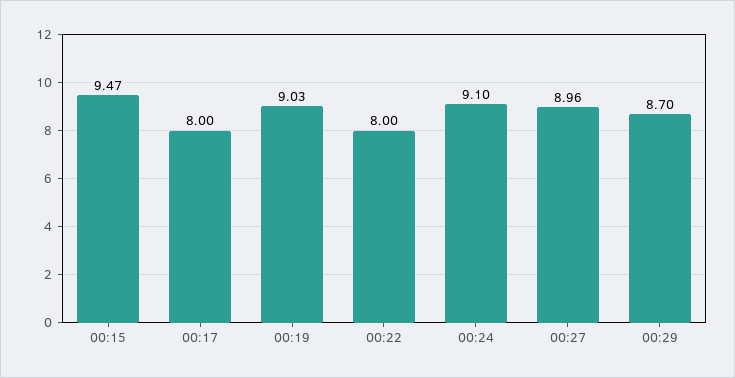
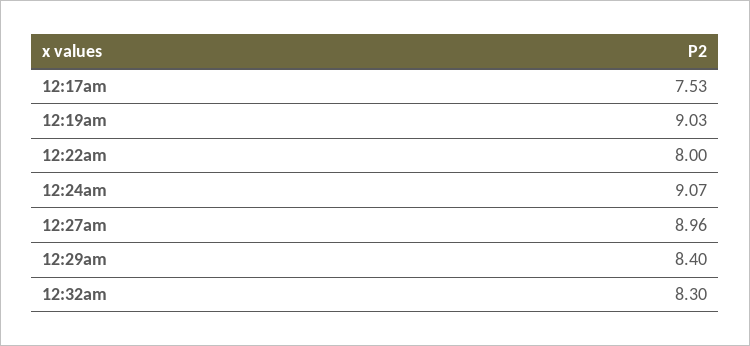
00:15: 9.47 -> none
00:17: 8 -> 7.53
00:24: 9.1 -> 9.07
00:29: 8.7 -> 8.4
12:32am: none -> 8.3

